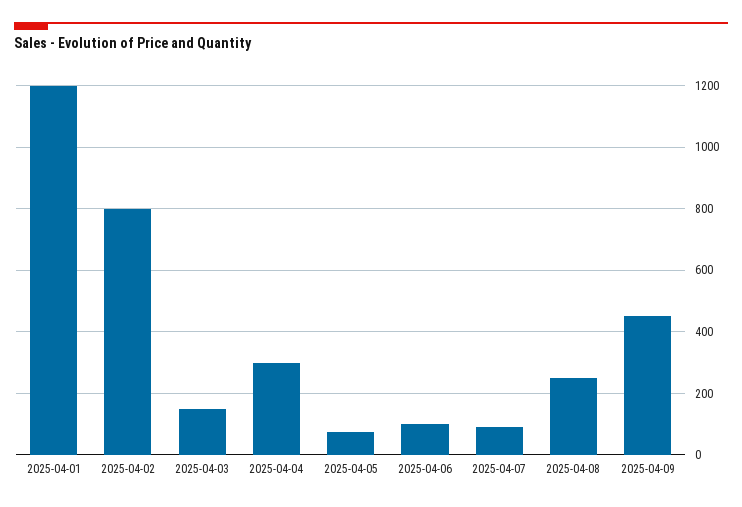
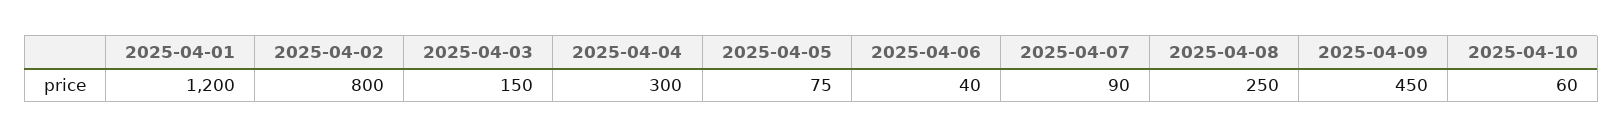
2025-04-06: 100 -> 40
2025-04-10: none -> 60

